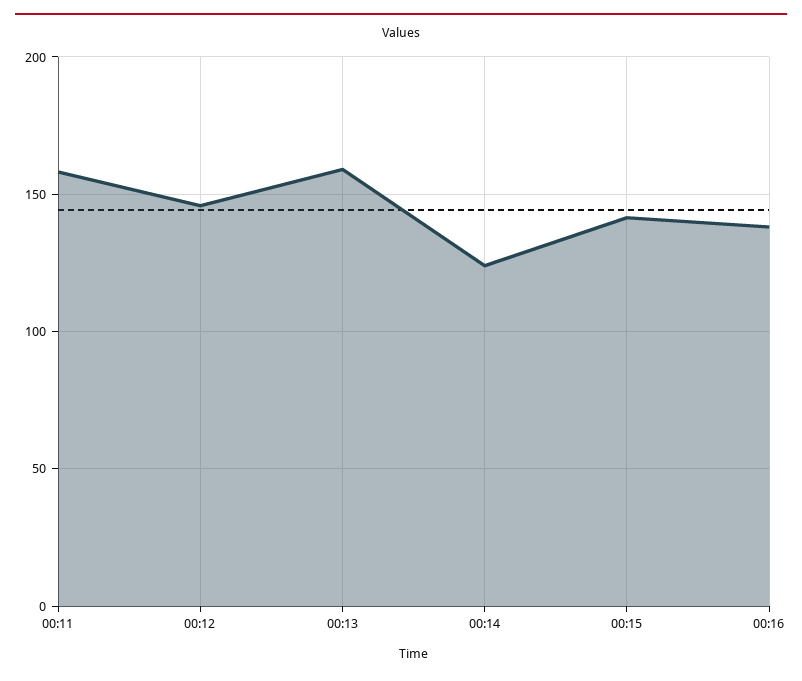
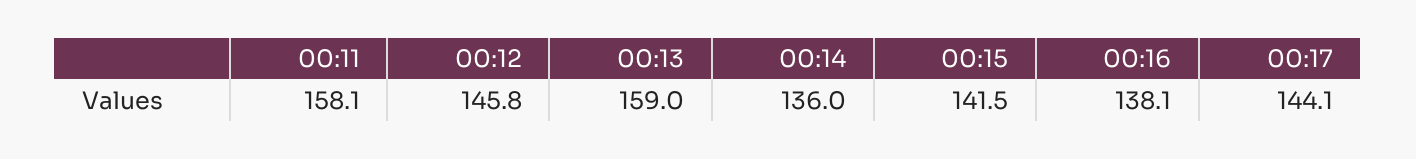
00:14: 125 -> 136
00:17: none -> 144.1

